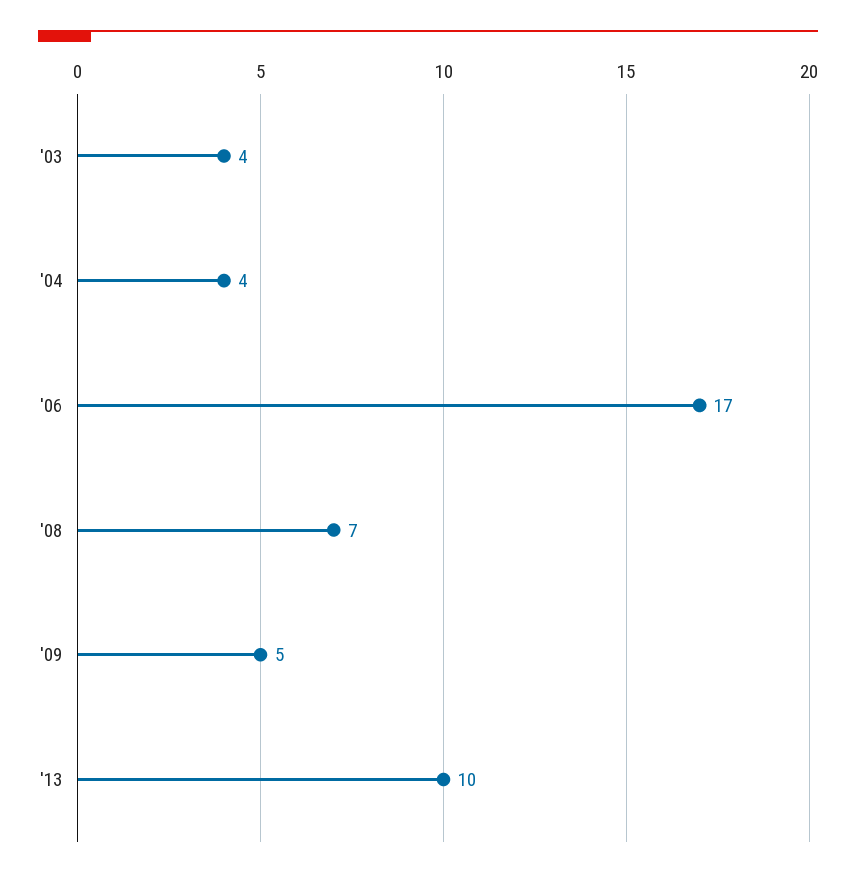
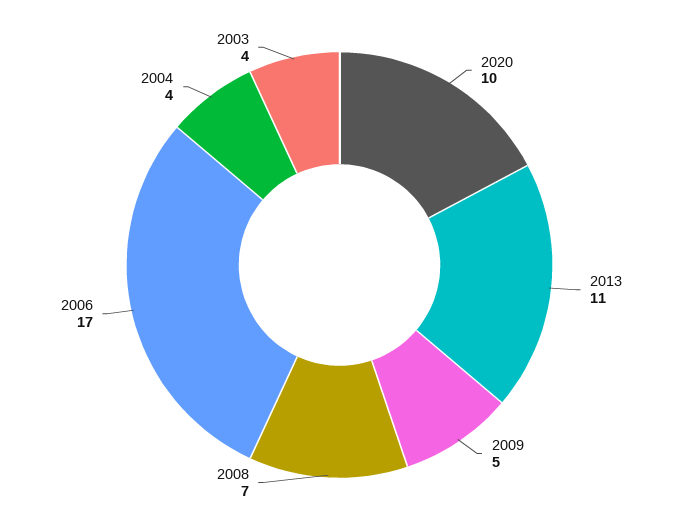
'13: 10 -> 11
2020: none -> 10

